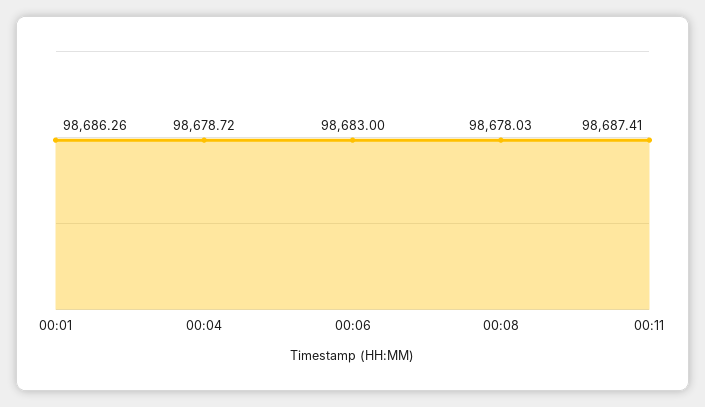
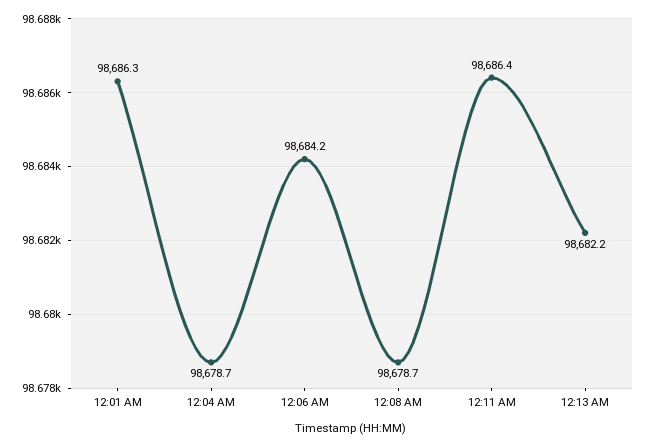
00:06: 98683 -> 98684.2
00:08: 98678.03 -> 98678.7
00:11: 98687.41 -> 98686.4
12:13 AM: none -> 98682.2

